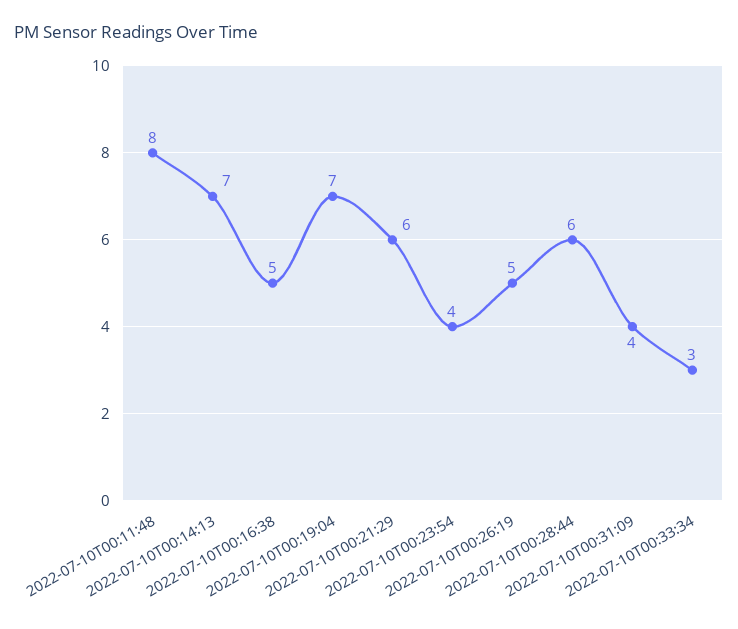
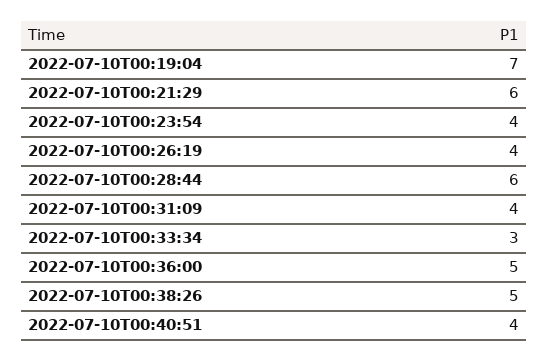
2022-07-10T00:11:48: 8 -> none
2022-07-10T00:14:13: 7 -> none
2022-07-10T00:16:38: 5 -> none
2022-07-10T00:26:19: 5 -> 4
2022-07-10T00:36:00: none -> 5
2022-07-10T00:38:26: none -> 5
2022-07-10T00:40:51: none -> 4

